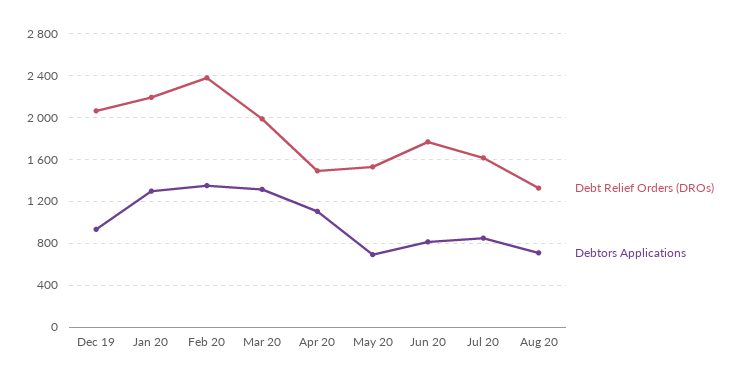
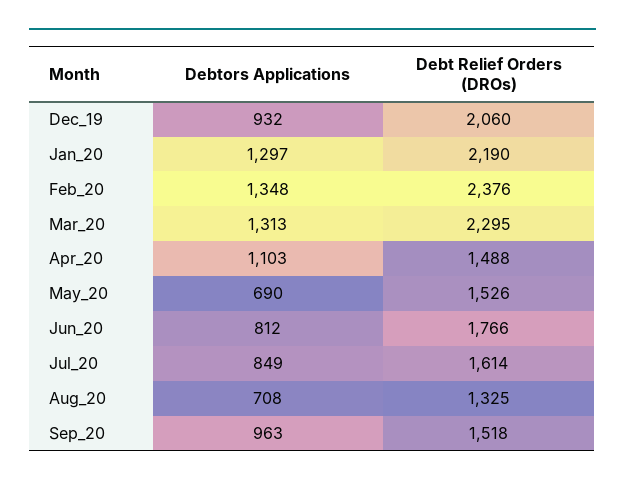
Debt Relief Orders (DROs), Mar 20: 2000 -> 2295
Debtors Applications, Sep_20: none -> 963
Debt Relief Orders (DROs), Sep_20: none -> 1518

